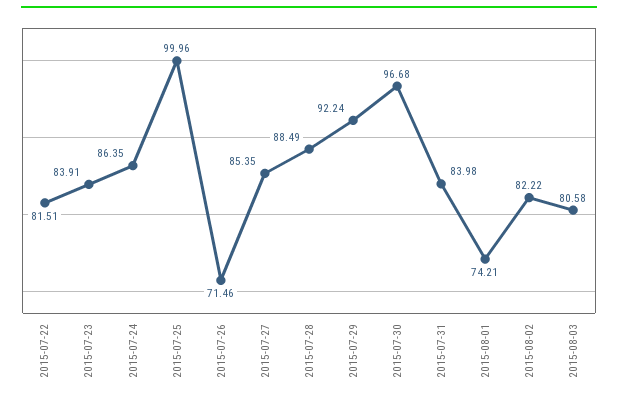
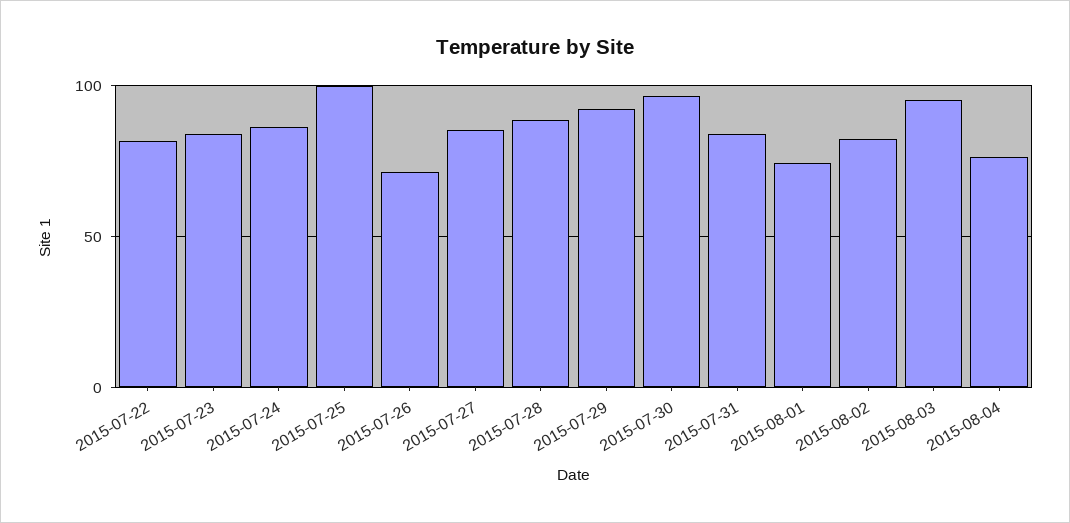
2015-08-03: 80.58 -> 95
2015-08-04: none -> 75

